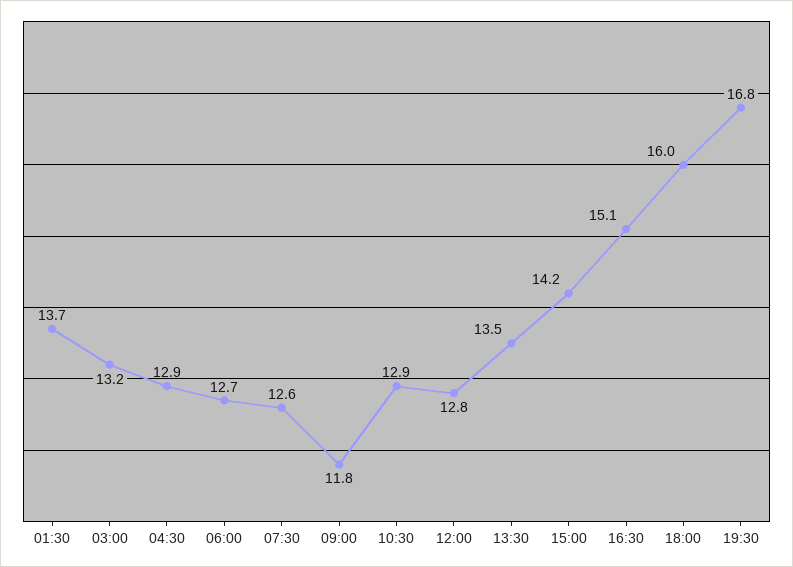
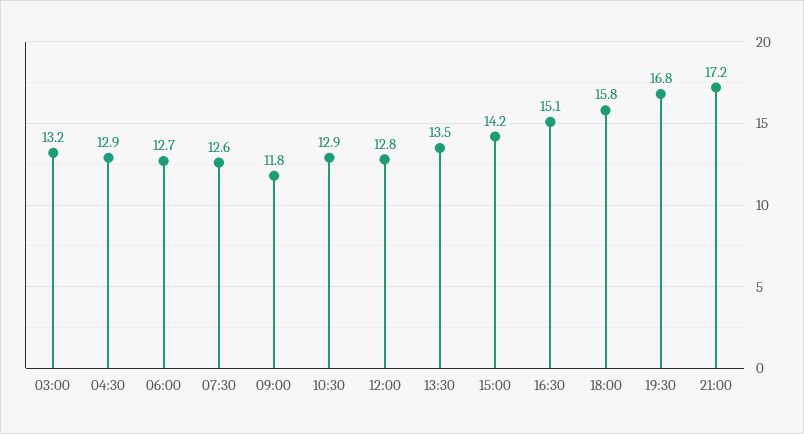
01:30: 13.7 -> none
18:00: 16 -> 15.8
21:00: none -> 17.2

